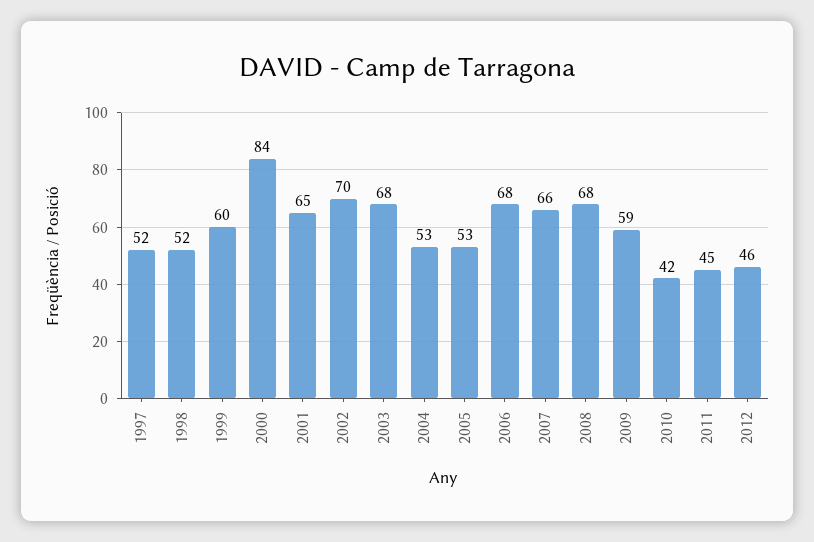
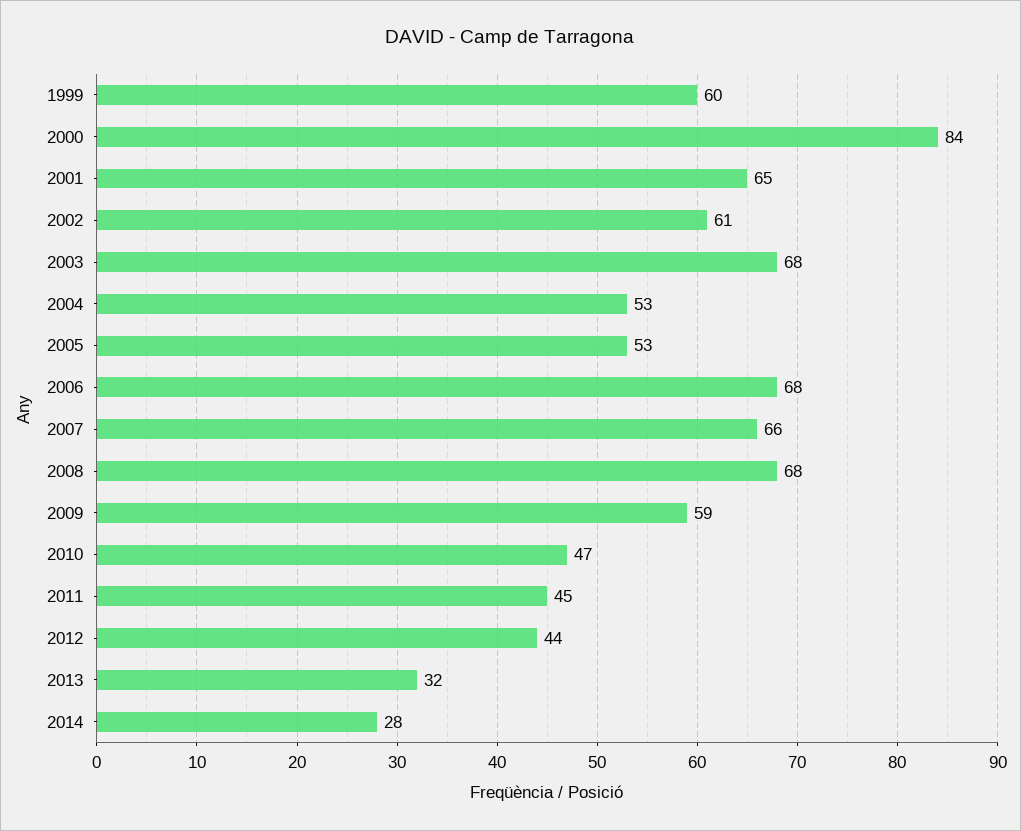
1997: 52 -> none
1998: 52 -> none
2002: 70 -> 61
2010: 42 -> 47
2012: 46 -> 44
2013: none -> 32
2014: none -> 28

